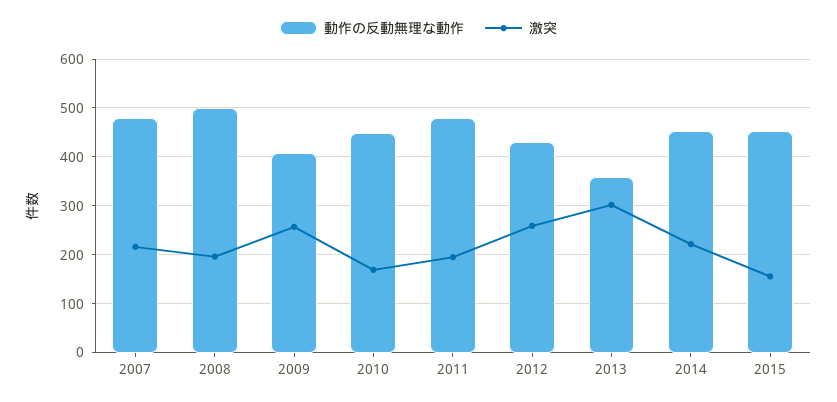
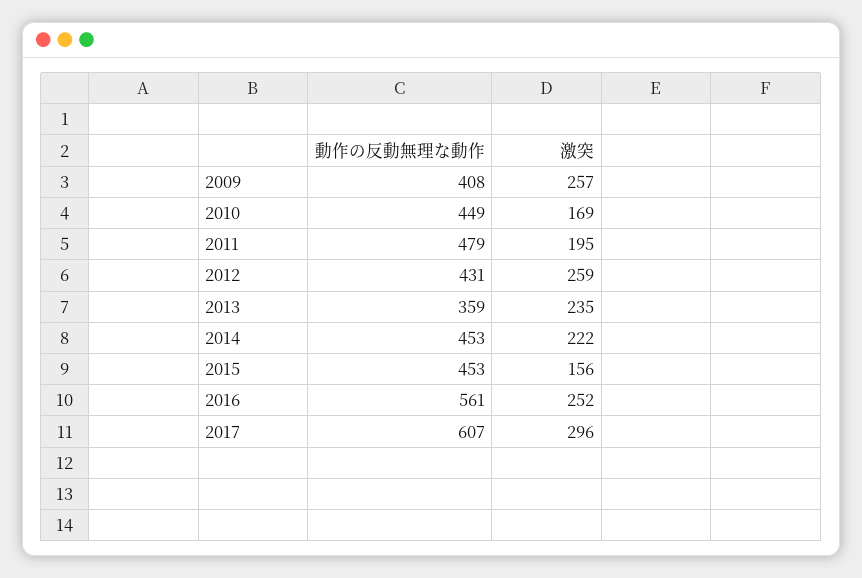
動作の反動無理な動作, 2007: 480 -> none
激突, 2007: 220 -> none
動作の反動無理な動作, 2008: 500 -> none
激突, 2008: 200 -> none
激突, 2013: 300 -> 235
動作の反動無理な動作, 2016: none -> 561
激突, 2016: none -> 252
動作の反動無理な動作, 2017: none -> 607
激突, 2017: none -> 296

